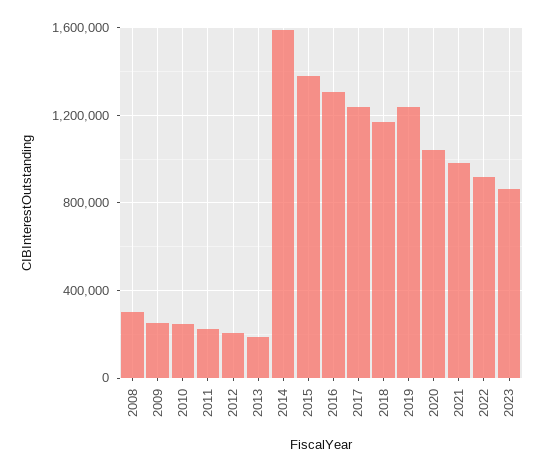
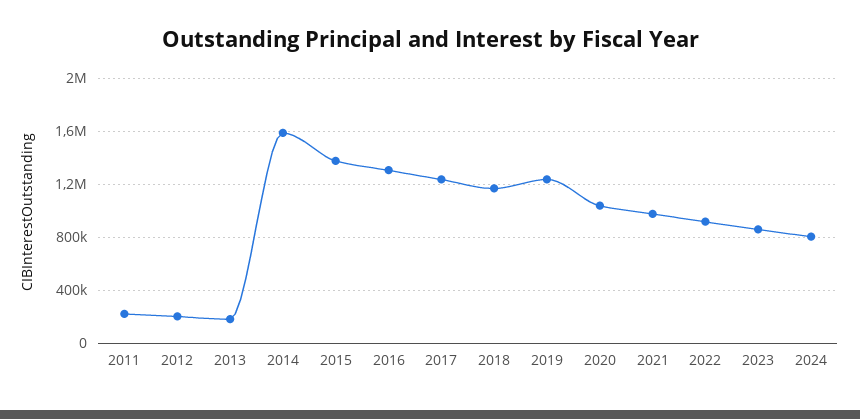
2008: 300000 -> none
2009: 250000 -> none
2010: 250000 -> none
2024: none -> 800000

